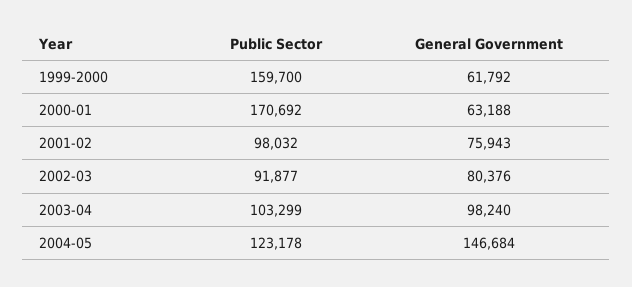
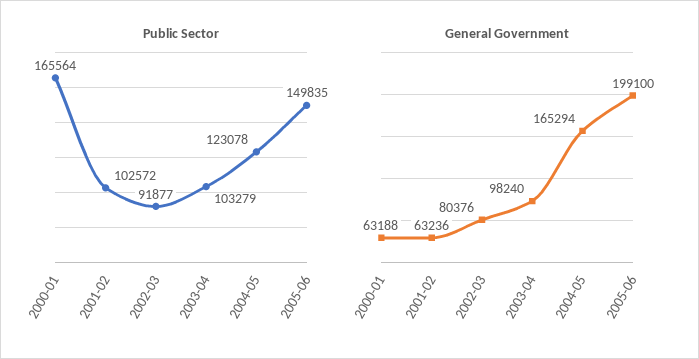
Public Sector, 1999-2000: 159700 -> none
General Government, 1999-2000: 61792 -> none
Public Sector, 2000-01: 170692 -> 165564
Public Sector, 2001-02: 98032 -> 102572
General Government, 2001-02: 75943 -> 63236
Public Sector, 2003-04: 103299 -> 103279
Public Sector, 2004-05: 123178 -> 123078
General Government, 2004-05: 146684 -> 165294
Public Sector, 2005-06: none -> 149835
General Government, 2005-06: none -> 199100

